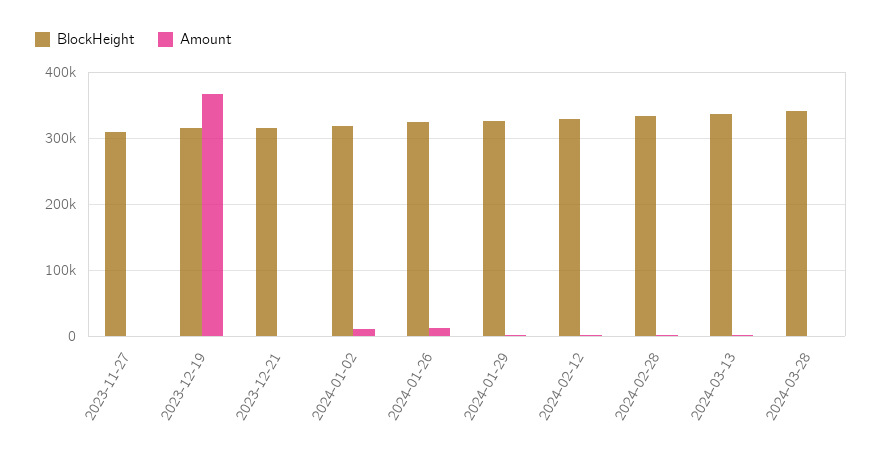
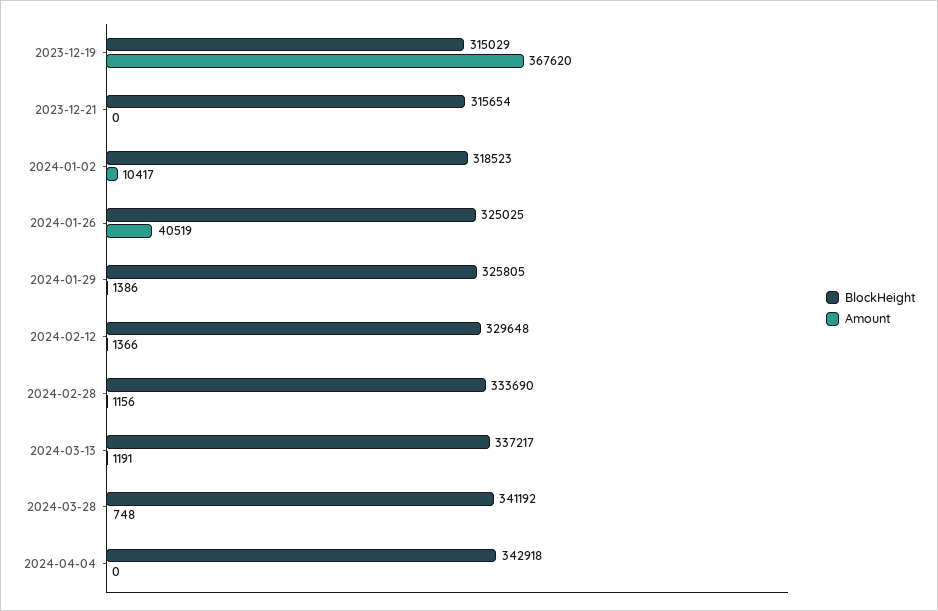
BlockHeight, 2023-11-27: 310000 -> none
Amount, 2023-11-27: 0 -> none
Amount, 2024-01-26: 10000 -> 40519
BlockHeight, 2024-04-04: none -> 342918
Amount, 2024-04-04: none -> 0

